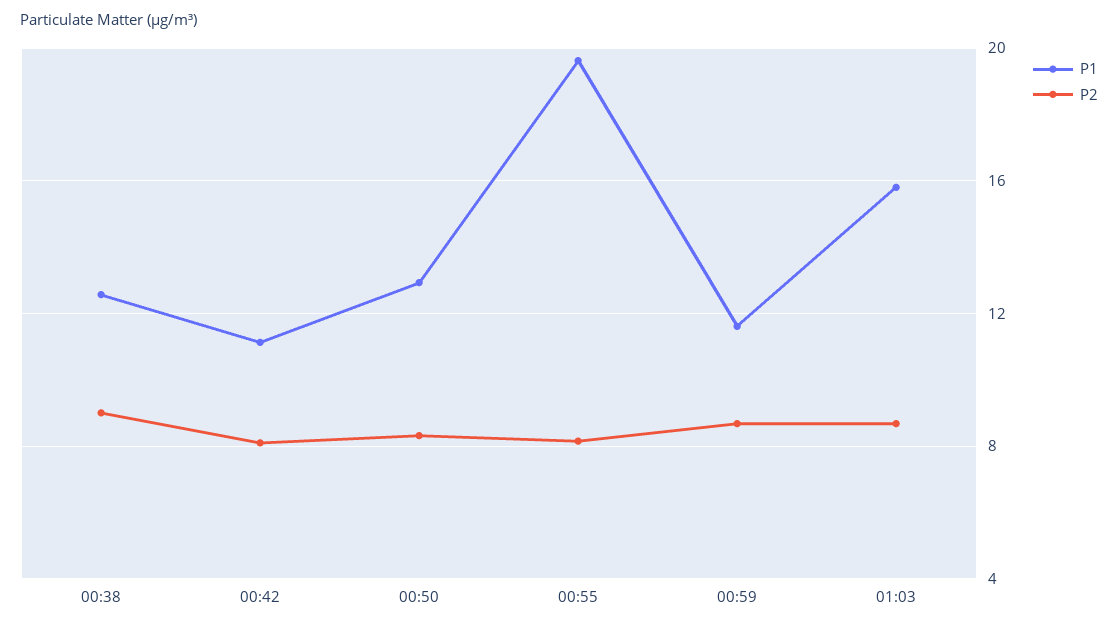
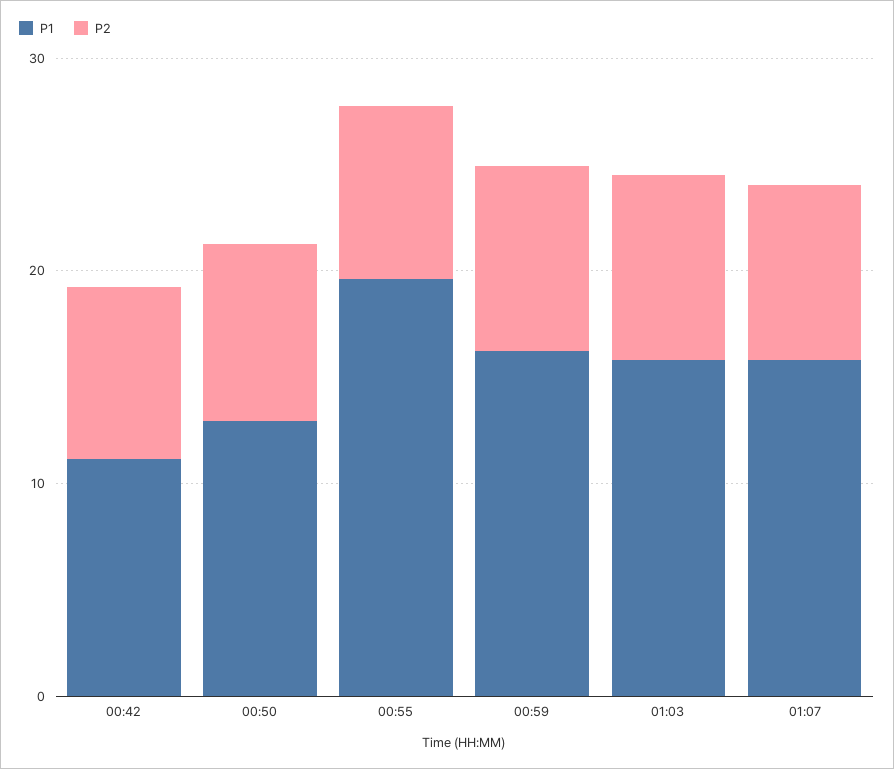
P1, 00:38: 12.5 -> none
P2, 00:38: 9 -> none
P1, 00:59: 11.5 -> 16
P1, 01:07: none -> 16
P2, 01:07: none -> 8

